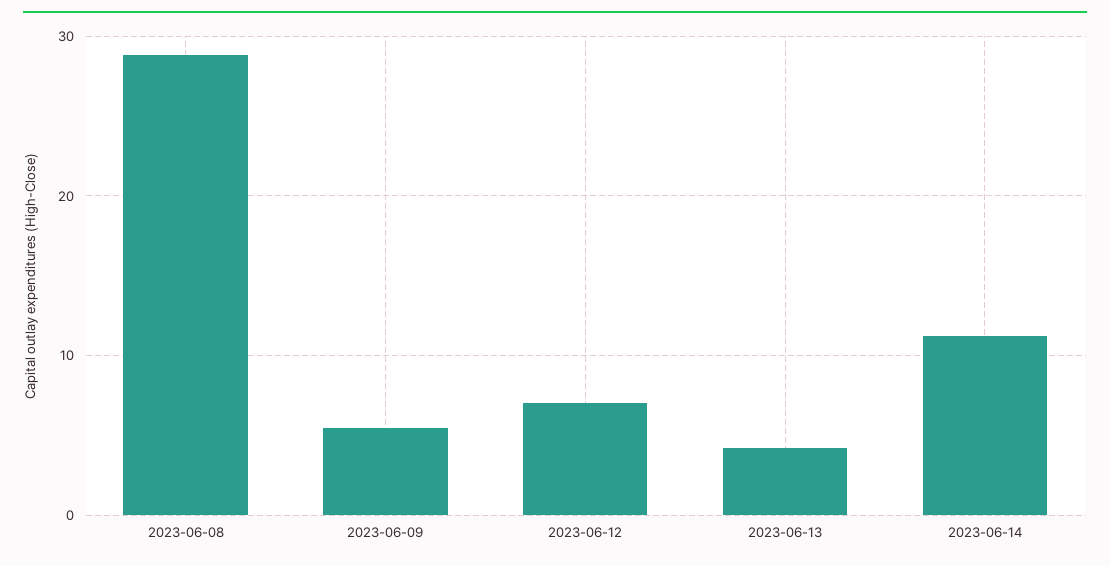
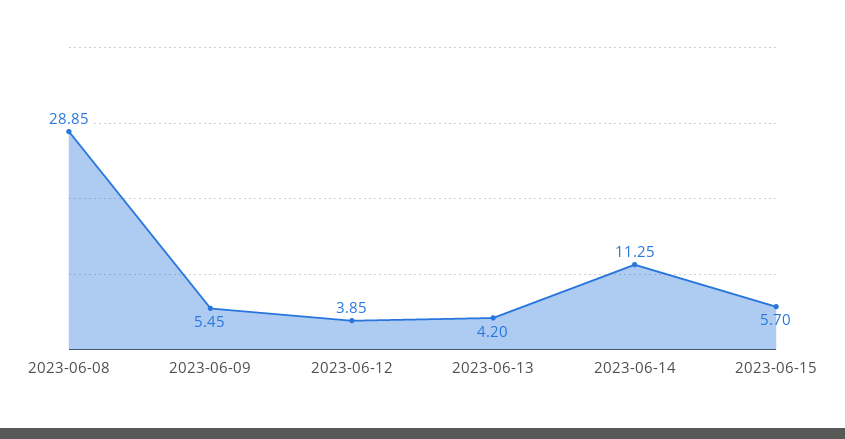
2023-06-12: 7 -> 3.85
2023-06-15: none -> 5.7

